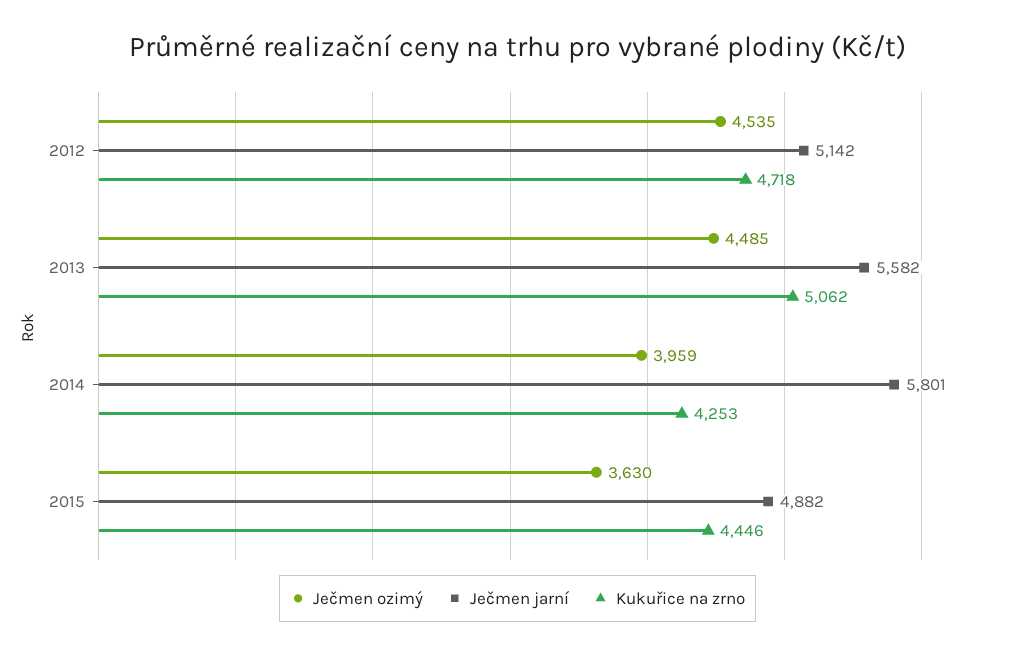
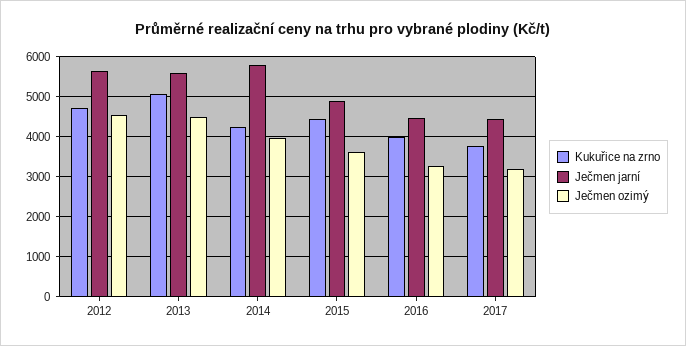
Ječmen jarní, 2012: 5142 -> 5600
Kukuřice na zrno, 2016: none -> 4000
Ječmen jarní, 2016: none -> 4400
Ječmen ozimý, 2016: none -> 3200
Kukuřice na zrno, 2017: none -> 3800
Ječmen jarní, 2017: none -> 4400
Ječmen ozimý, 2017: none -> 3200

